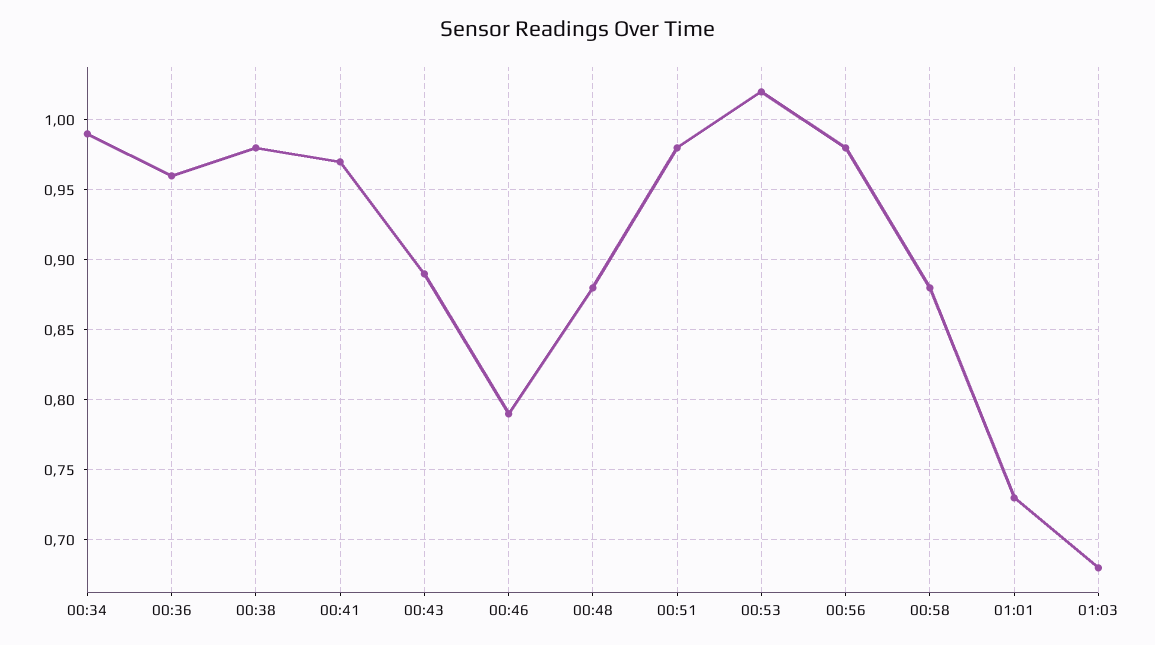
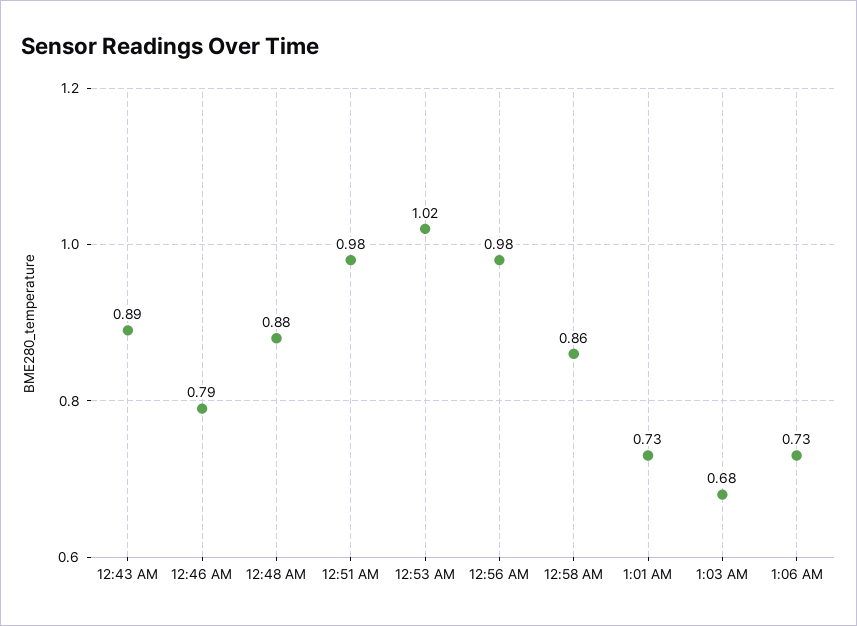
00:34: 0.99 -> none
00:36: 0.96 -> none
00:38: 0.98 -> none
00:41: 0.97 -> none
00:58: 0.88 -> 0.86
1:06 AM: none -> 0.73

